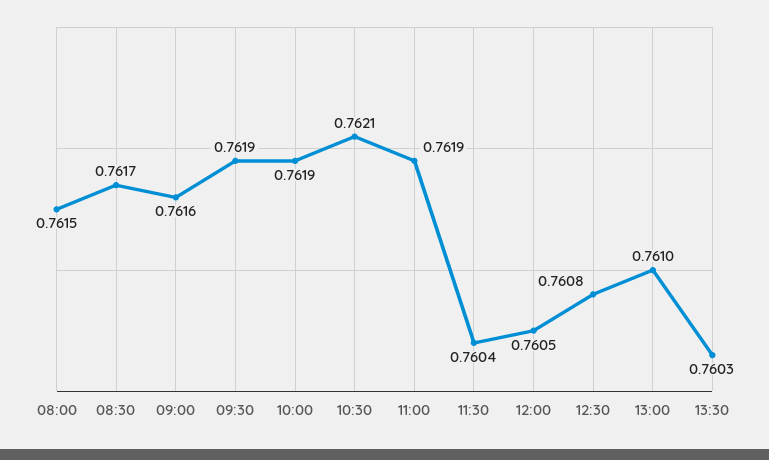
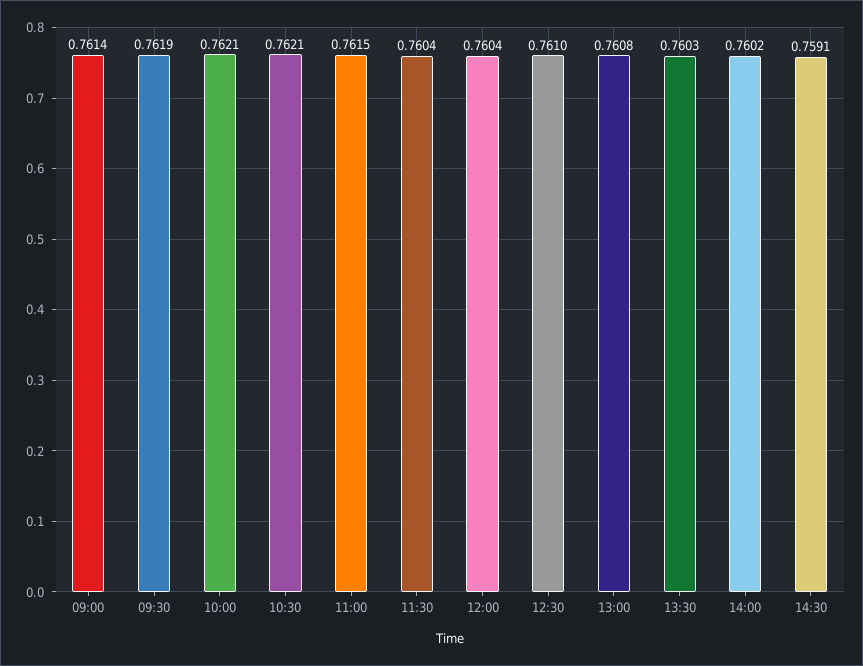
08:00: 0.7615 -> none
08:30: 0.7617 -> none
09:00: 0.7616 -> 0.7614
10:00: 0.7619 -> 0.7621
11:00: 0.7619 -> 0.7615
12:00: 0.7605 -> 0.7604
12:30: 0.7608 -> 0.761
13:00: 0.761 -> 0.7608
14:00: none -> 0.7602
14:30: none -> 0.7591

